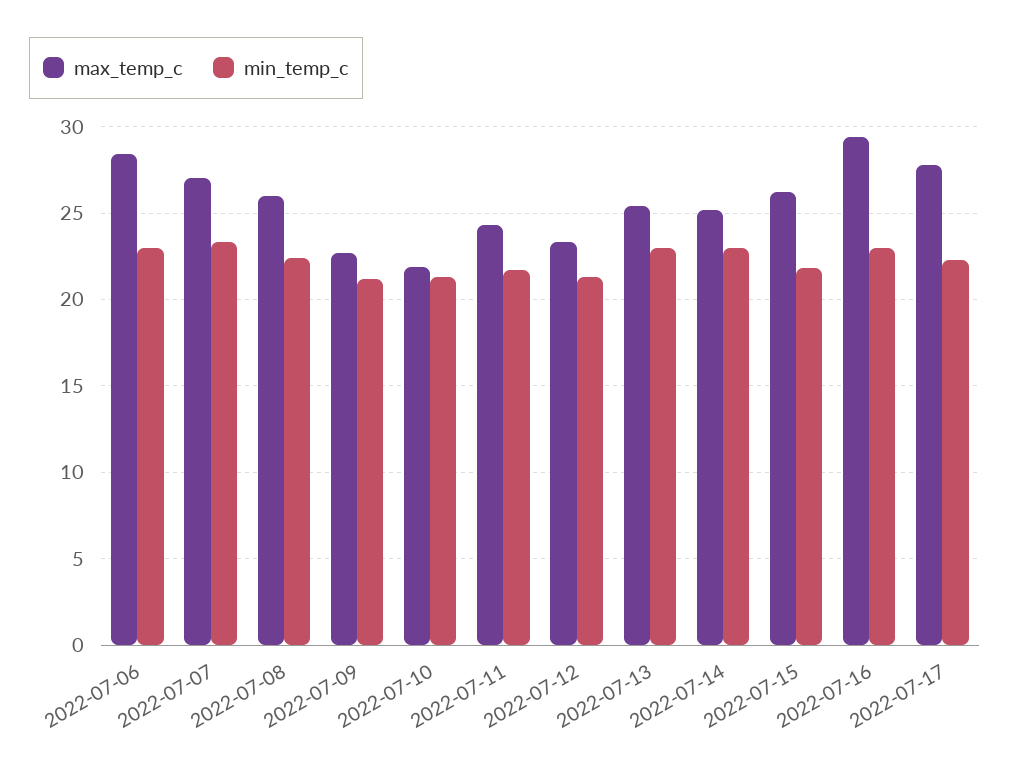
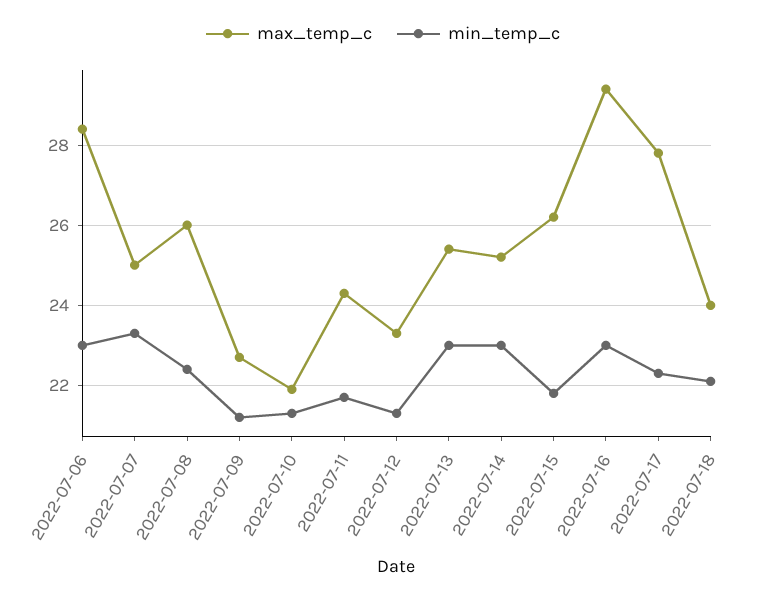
max_temp_c, 2022-07-07: 27 -> 25
max_temp_c, 2022-07-18: none -> 24
min_temp_c, 2022-07-18: none -> 22

